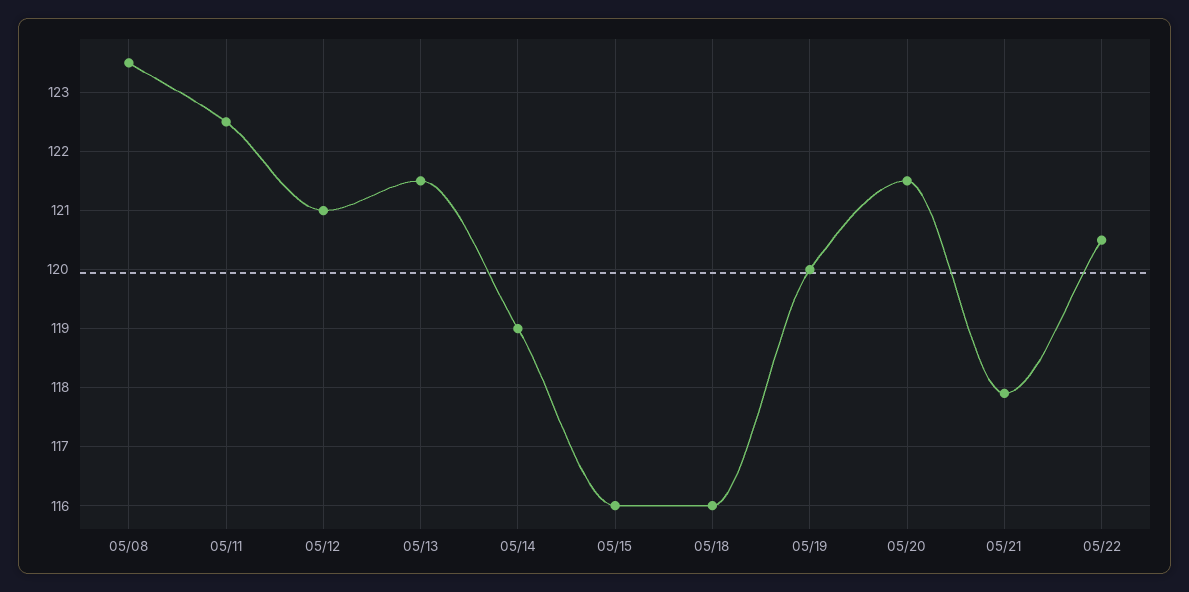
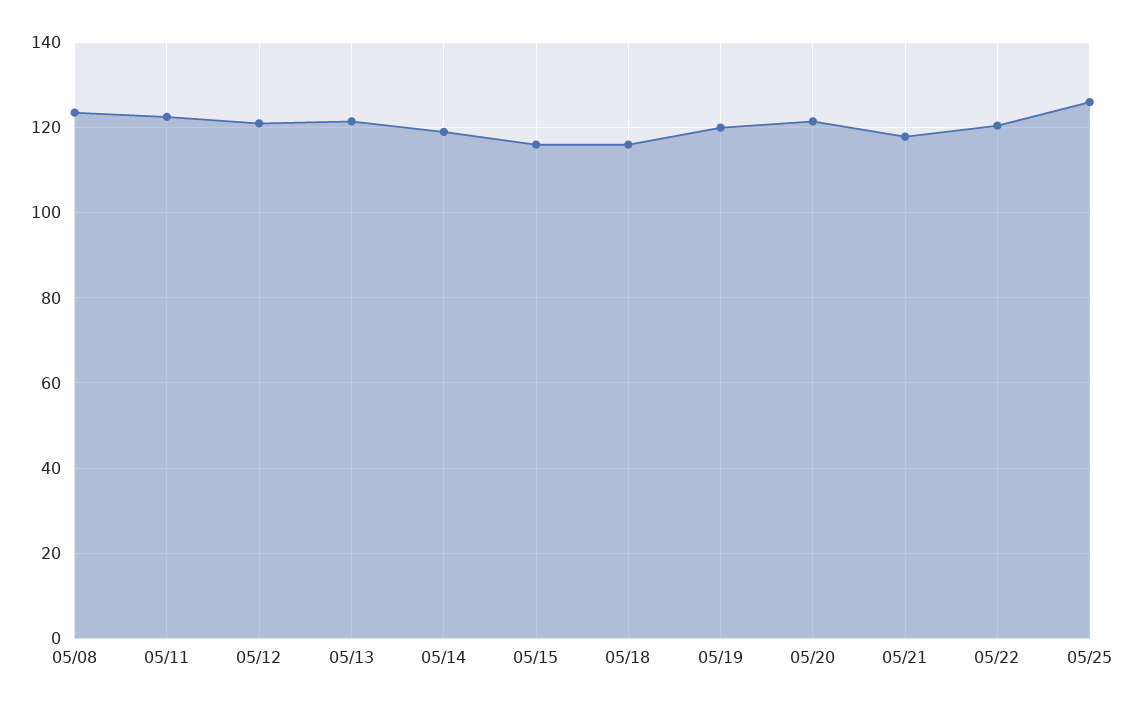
05/25: none -> 126

